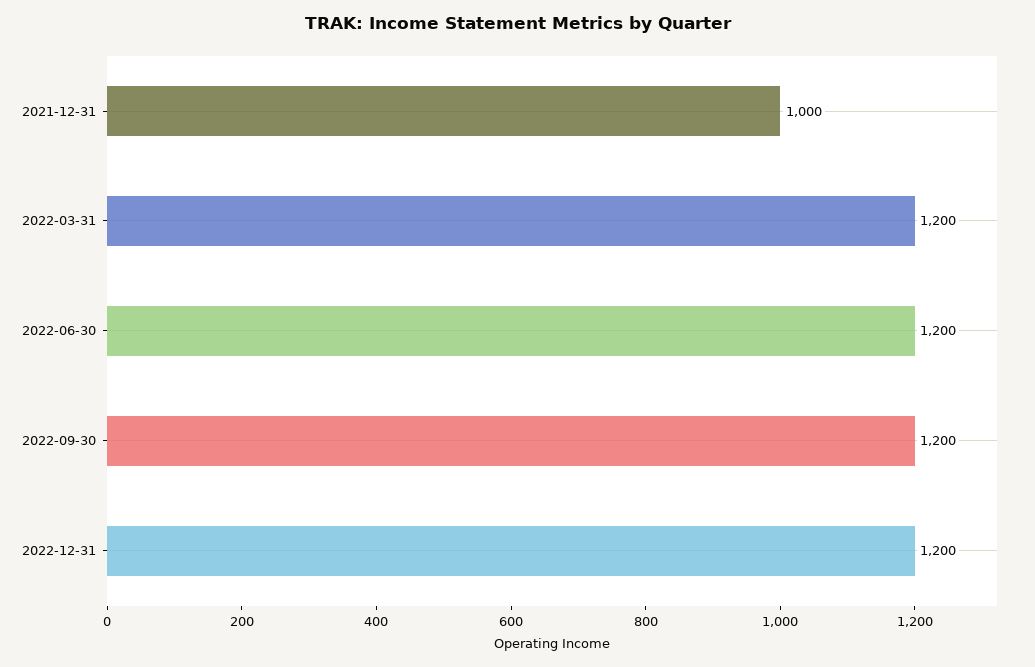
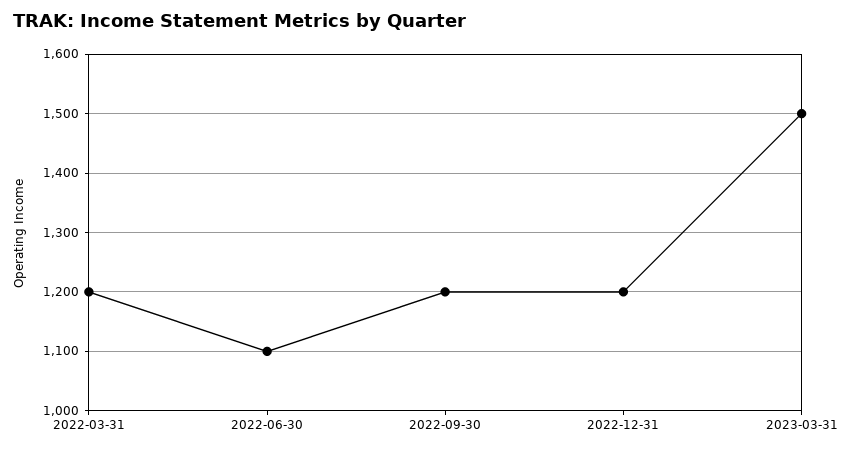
2021-12-31: 1000 -> none
2022-06-30: 1200 -> 1100
2023-03-31: none -> 1500

